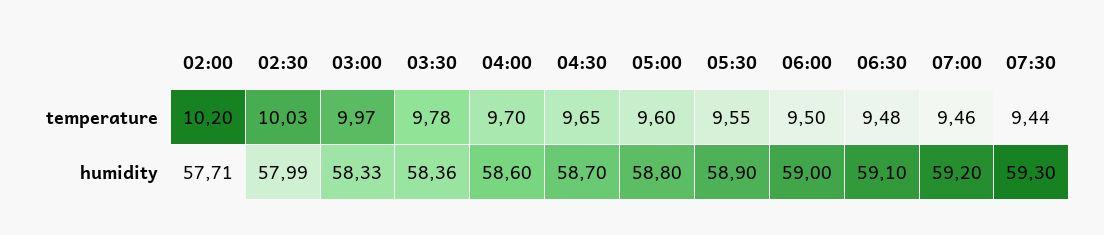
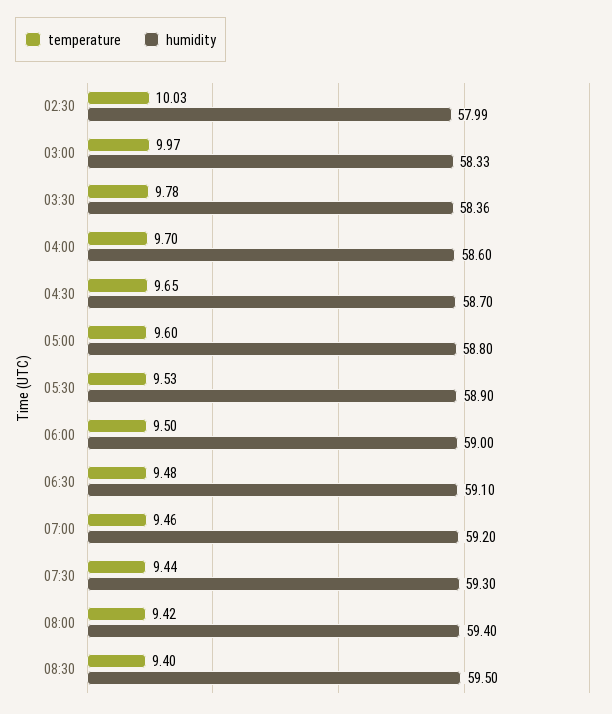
temperature, 02:00: 10.2 -> none
temperature, 05:30: 9.55 -> 9.53
humidity, 02:00: 57.71 -> none
temperature, 08:00: none -> 9.42
humidity, 08:00: none -> 59.4
temperature, 08:30: none -> 9.4
humidity, 08:30: none -> 59.5

